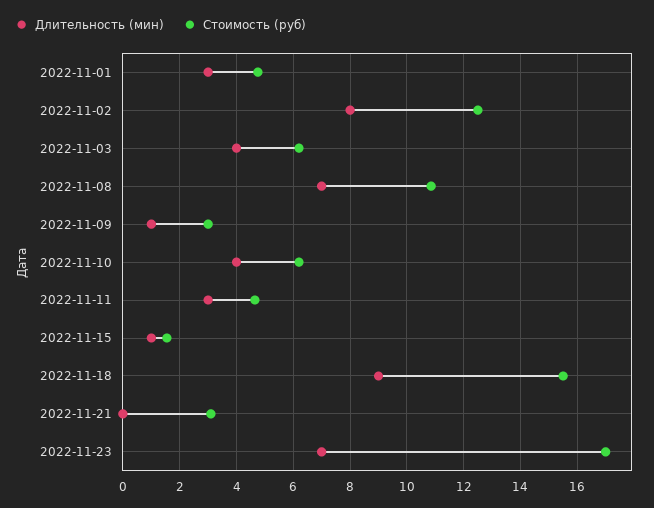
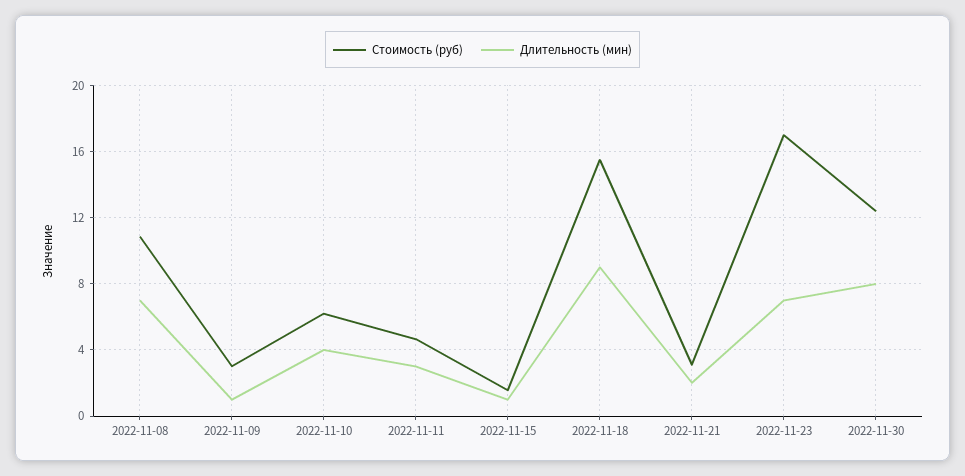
Длительность (мин), 2022-11-01: 3 -> none
Стоимость (руб), 2022-11-01: 4.75 -> none
Длительность (мин), 2022-11-02: 8 -> none
Стоимость (руб), 2022-11-02: 12.5 -> none
Длительность (мин), 2022-11-03: 4 -> none
Стоимость (руб), 2022-11-03: 6.25 -> none
Длительность (мин), 2022-11-21: 0 -> 2
Стоимость (руб), 2022-11-30: none -> 12.5
Длительность (мин), 2022-11-30: none -> 8

